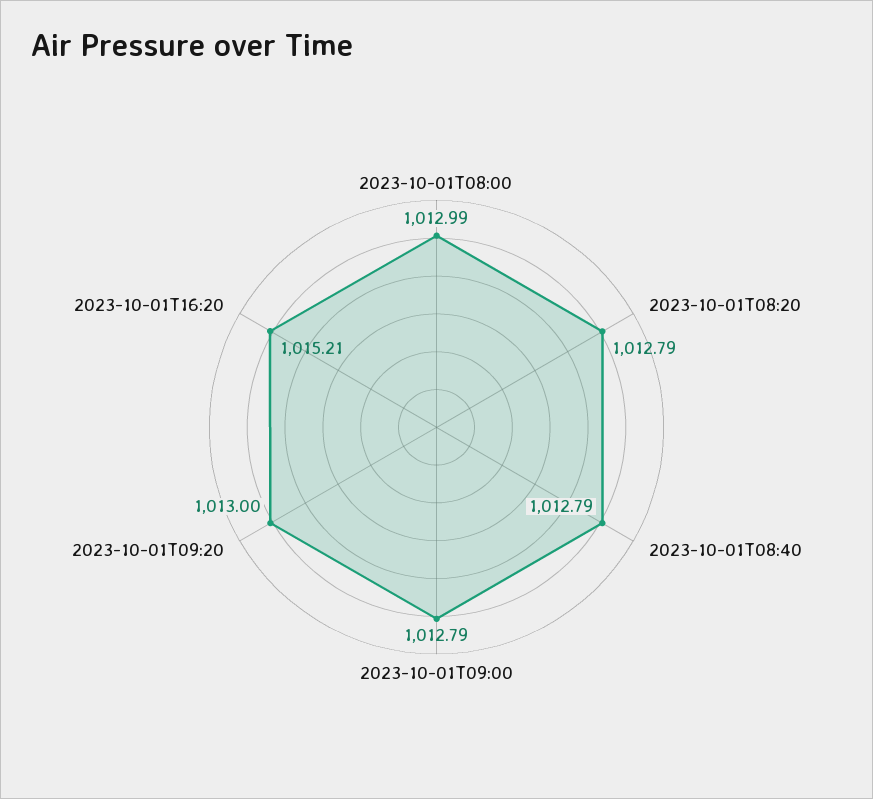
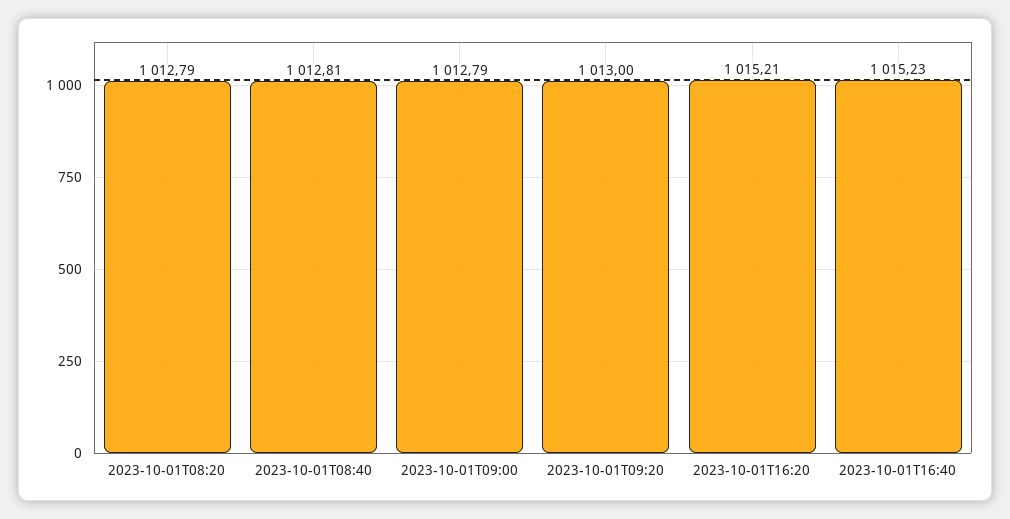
2023-10-01T08:00: 1012.99 -> none
2023-10-01T08:40: 1012.79 -> 1012.81
2023-10-01T16:40: none -> 1015.23

